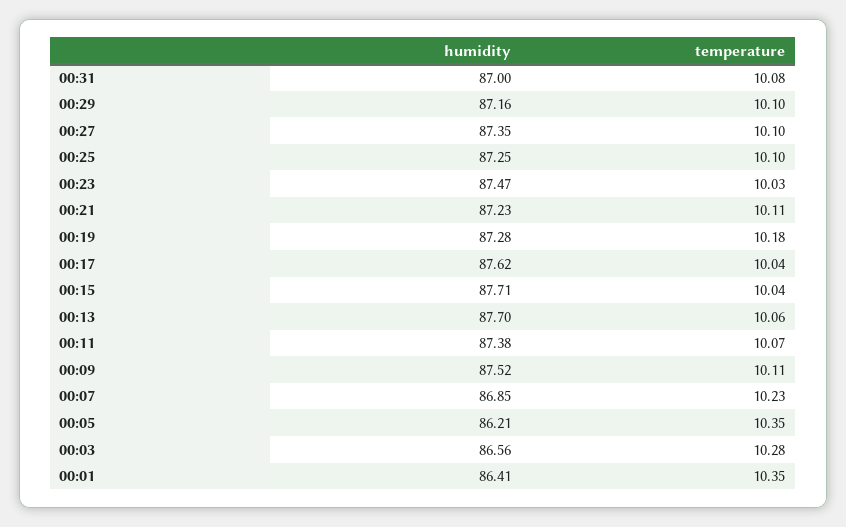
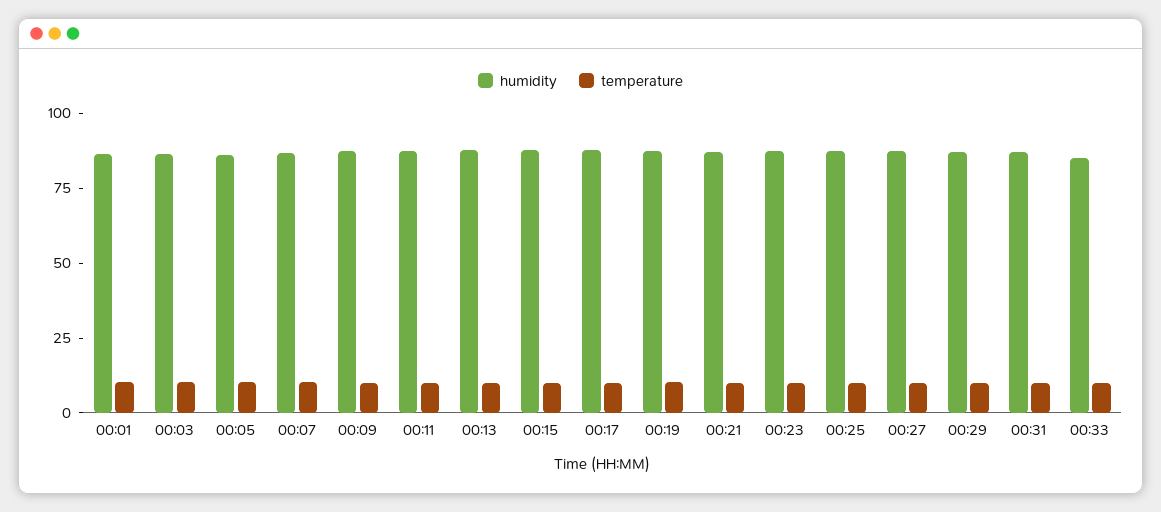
humidity, 00:33: none -> 85
temperature, 00:33: none -> 10

